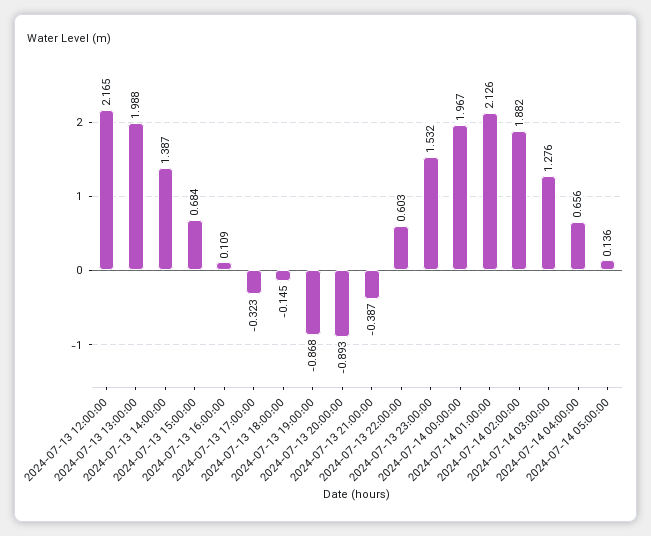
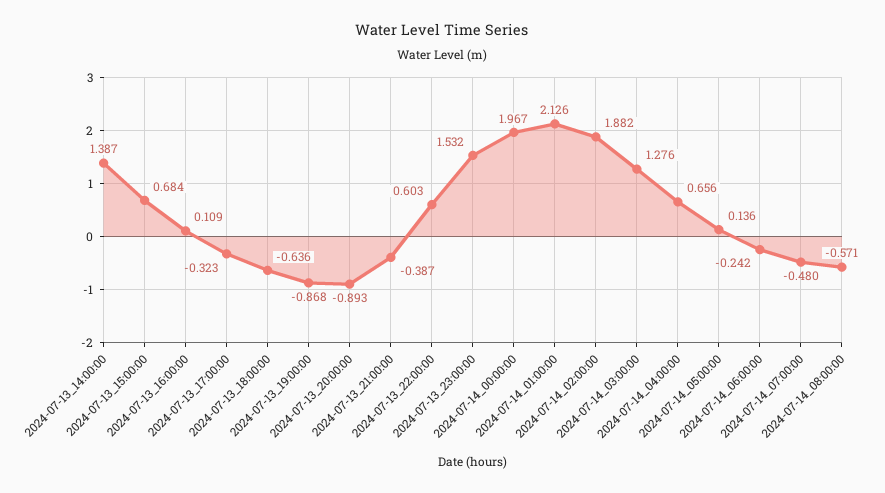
2024-07-13 12:00:00: 2.165 -> none
2024-07-13 13:00:00: 1.988 -> none
2024-07-13 18:00:00: -0.145 -> -0.636
2024-07-14_06:00:00: none -> -0.242
2024-07-14_07:00:00: none -> -0.48
2024-07-14_08:00:00: none -> -0.571

